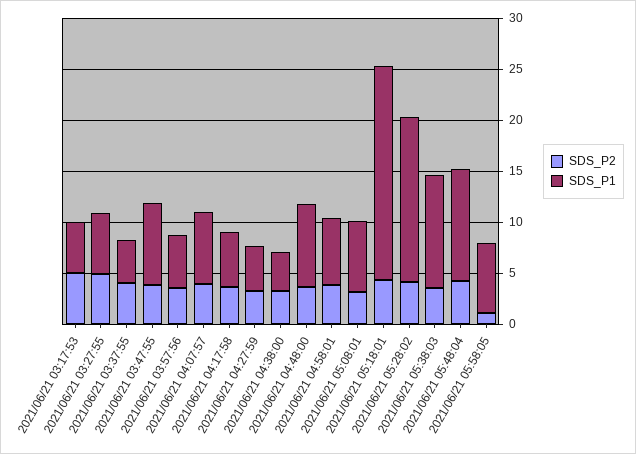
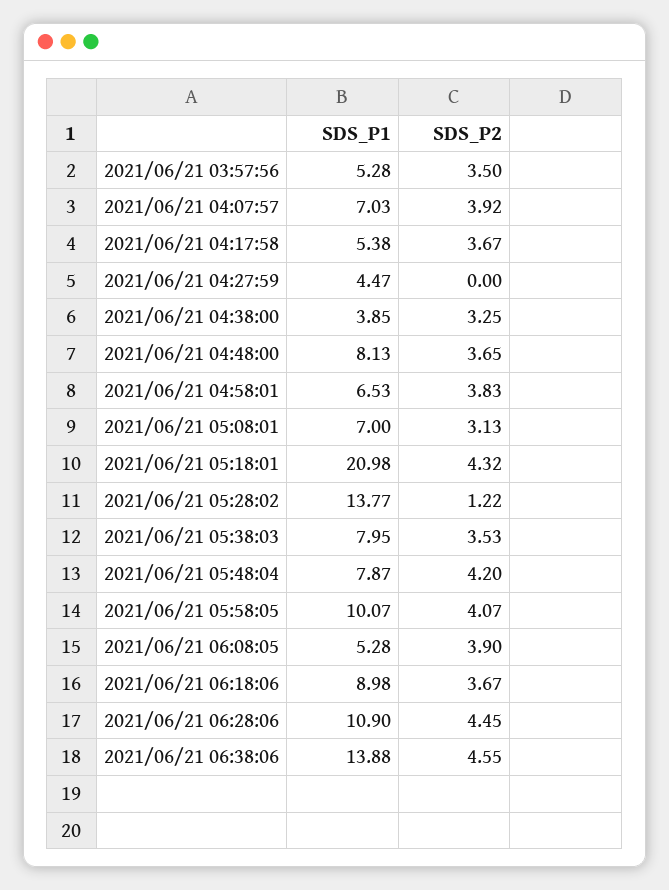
SDS_P2, 2021/06/21 03:17:53: 5 -> none
SDS_P1, 2021/06/21 03:17:53: 5 -> none
SDS_P2, 2021/06/21 03:27:55: 5 -> none
SDS_P1, 2021/06/21 03:27:55: 6 -> none
SDS_P2, 2021/06/21 03:37:55: 4 -> none
SDS_P1, 2021/06/21 03:37:55: 4 -> none
SDS_P2, 2021/06/21 03:47:55: 4 -> none
SDS_P1, 2021/06/21 03:47:55: 8 -> none
SDS_P2, 2021/06/21 04:27:59: 3 -> 0
SDS_P2, 2021/06/21 05:28:02: 4 -> 1.22
SDS_P1, 2021/06/21 05:28:02: 16 -> 13.77
SDS_P1, 2021/06/21 05:38:03: 11 -> 7.95
SDS_P1, 2021/06/21 05:48:04: 11 -> 7.87
SDS_P2, 2021/06/21 05:58:05: 1 -> 4.07
SDS_P1, 2021/06/21 05:58:05: 7 -> 10.07
SDS_P1, 2021/06/21 06:08:05: none -> 5.28
SDS_P2, 2021/06/21 06:08:05: none -> 3.9
SDS_P1, 2021/06/21 06:18:06: none -> 8.98
SDS_P2, 2021/06/21 06:18:06: none -> 3.67
SDS_P1, 2021/06/21 06:28:06: none -> 10.9
SDS_P2, 2021/06/21 06:28:06: none -> 4.45
SDS_P1, 2021/06/21 06:38:06: none -> 13.88
SDS_P2, 2021/06/21 06:38:06: none -> 4.55

